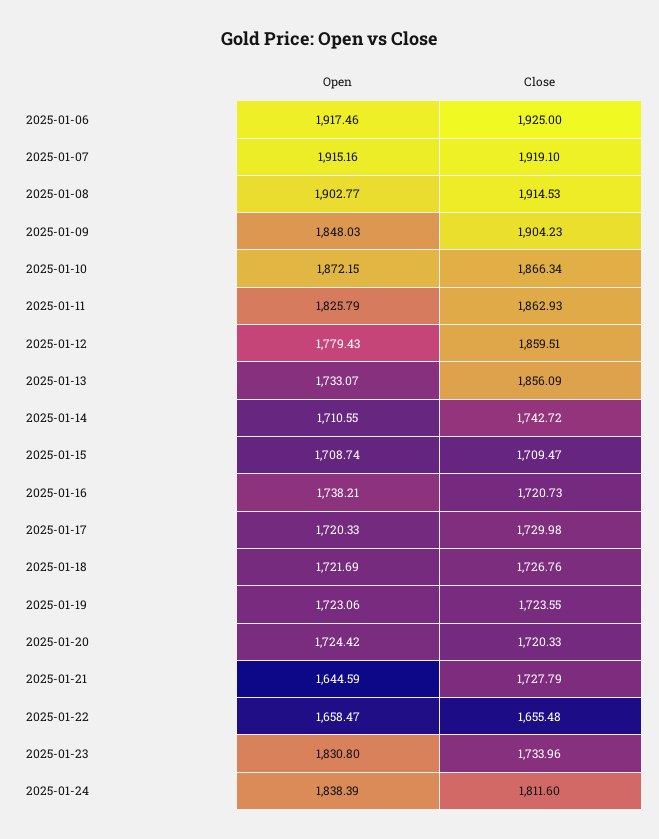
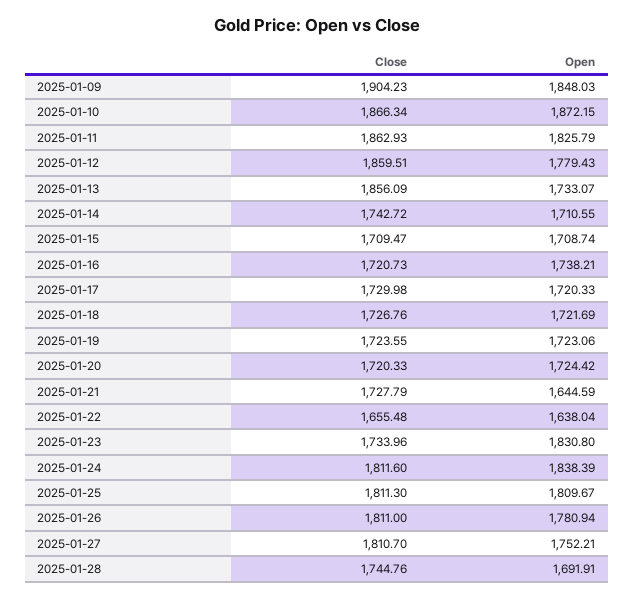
Open, 2025-01-06: 1917.46 -> none
Close, 2025-01-06: 1925 -> none
Open, 2025-01-07: 1915.16 -> none
Close, 2025-01-07: 1919.1 -> none
Open, 2025-01-08: 1902.77 -> none
Close, 2025-01-08: 1914.53 -> none
Open, 2025-01-22: 1658.47 -> 1638.04
Close, 2025-01-25: none -> 1811.3
Open, 2025-01-25: none -> 1809.67
Close, 2025-01-26: none -> 1811
Open, 2025-01-26: none -> 1780.94
Close, 2025-01-27: none -> 1810.7
Open, 2025-01-27: none -> 1752.21
Close, 2025-01-28: none -> 1744.76
Open, 2025-01-28: none -> 1691.91

